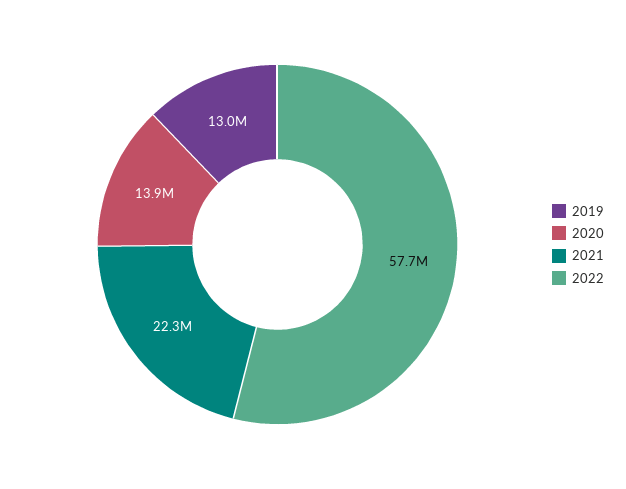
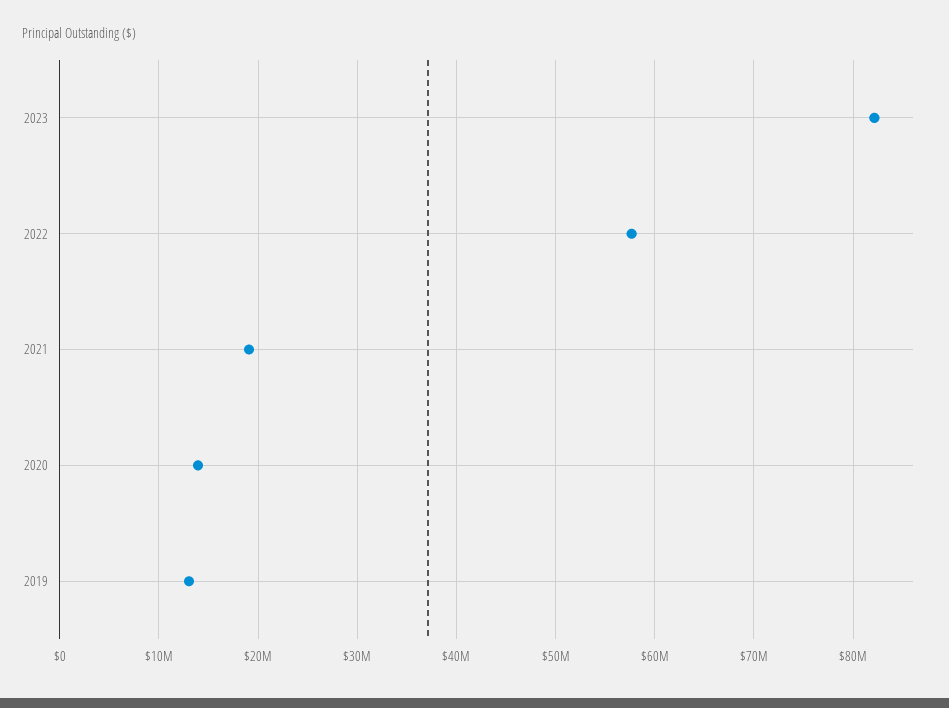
2021: 22300000 -> 19000000
2023: none -> 82000000

